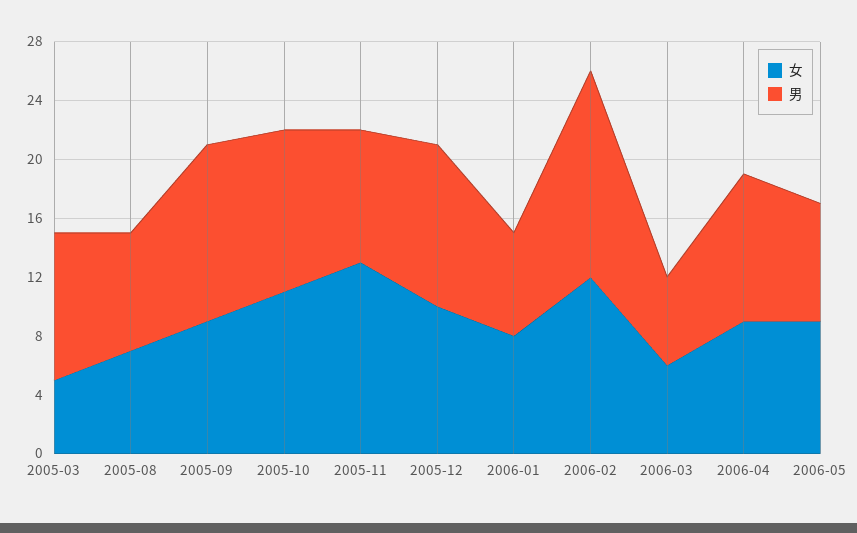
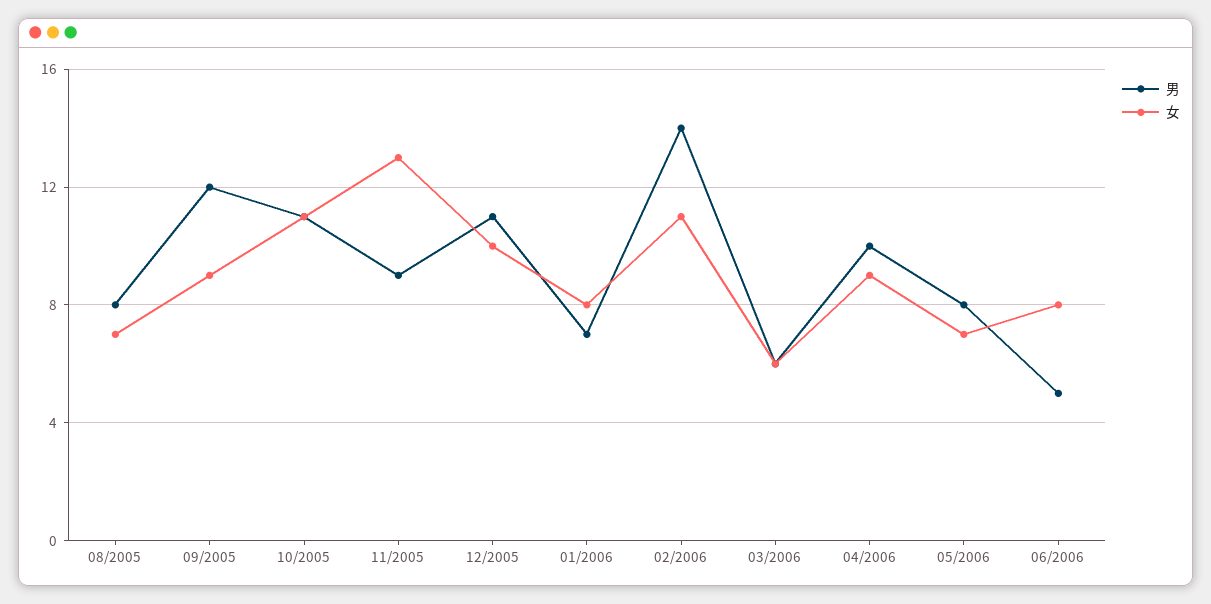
女, 2005-03: 5 -> none
男, 2005-03: 10 -> none
女, 2006-02: 12 -> 11
女, 2006-05: 9 -> 7
男, 06/2006: none -> 5
女, 06/2006: none -> 8

